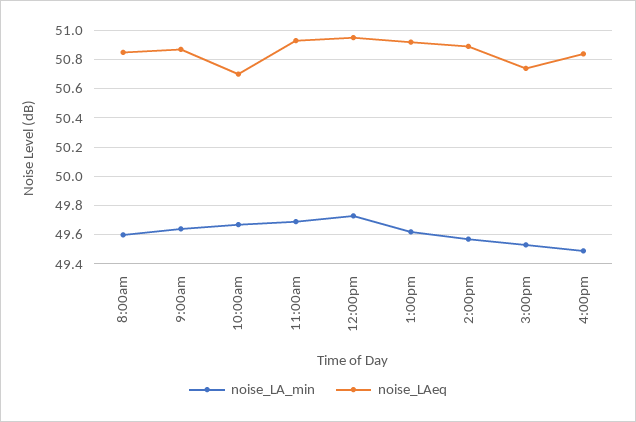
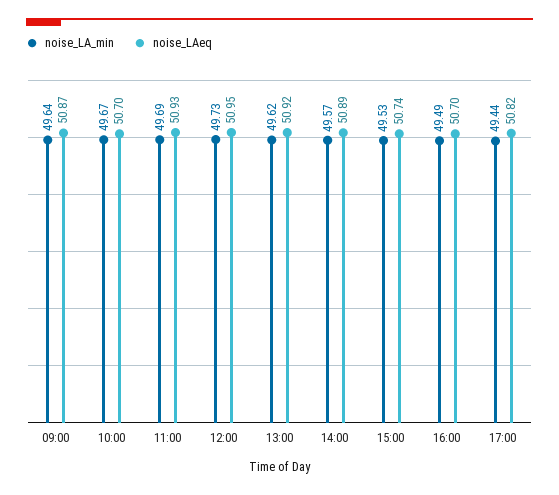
noise_LA_min, 8:00am: 49.6 -> none
noise_LAeq, 8:00am: 50.85 -> none
noise_LAeq, 4:00pm: 50.85 -> 50.7
noise_LA_min, 17:00: none -> 49.44
noise_LAeq, 17:00: none -> 50.82

